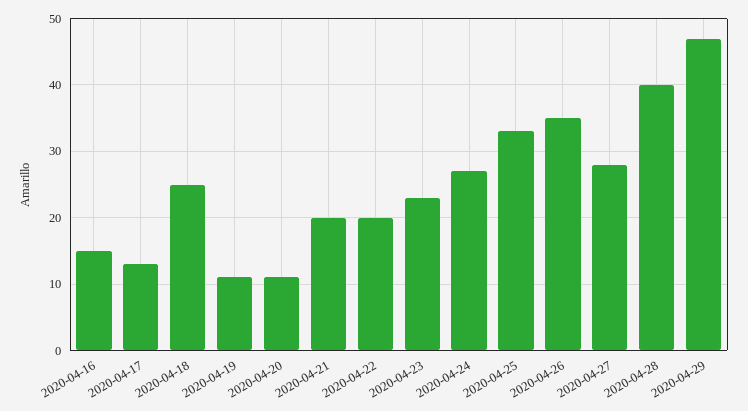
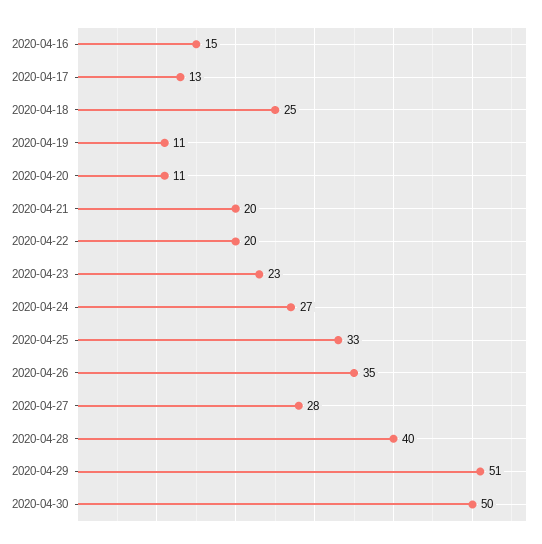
2020-04-29: 47 -> 51
2020-04-30: none -> 50

